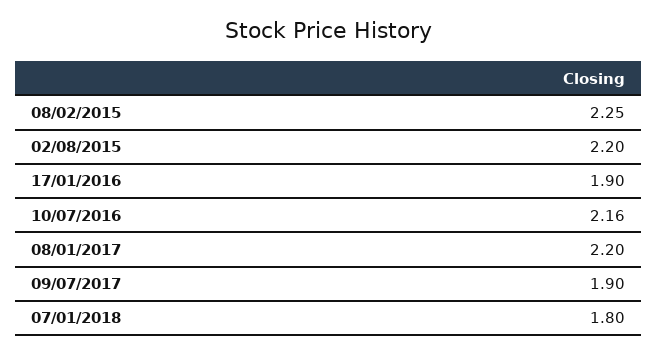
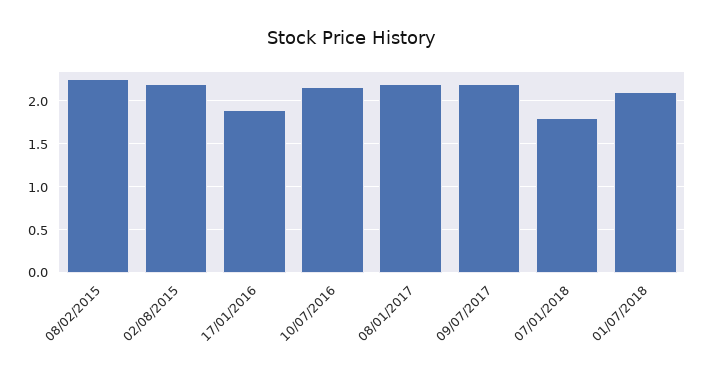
09/07/2017: 1.9 -> 2.2
01/07/2018: none -> 2.1

